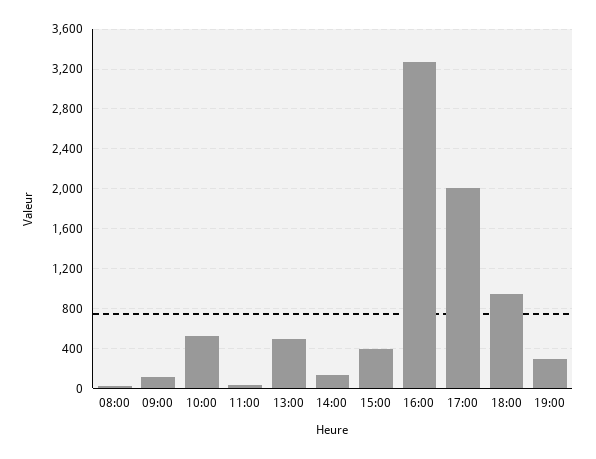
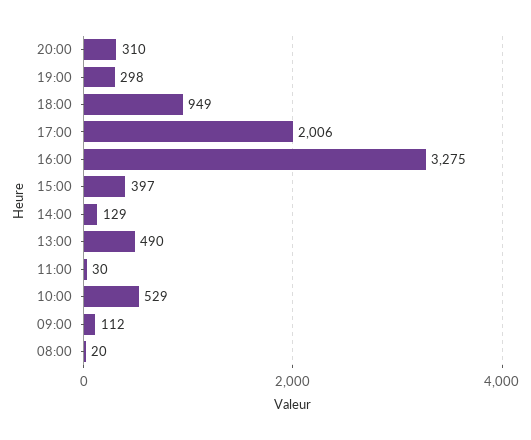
20:00: none -> 310

